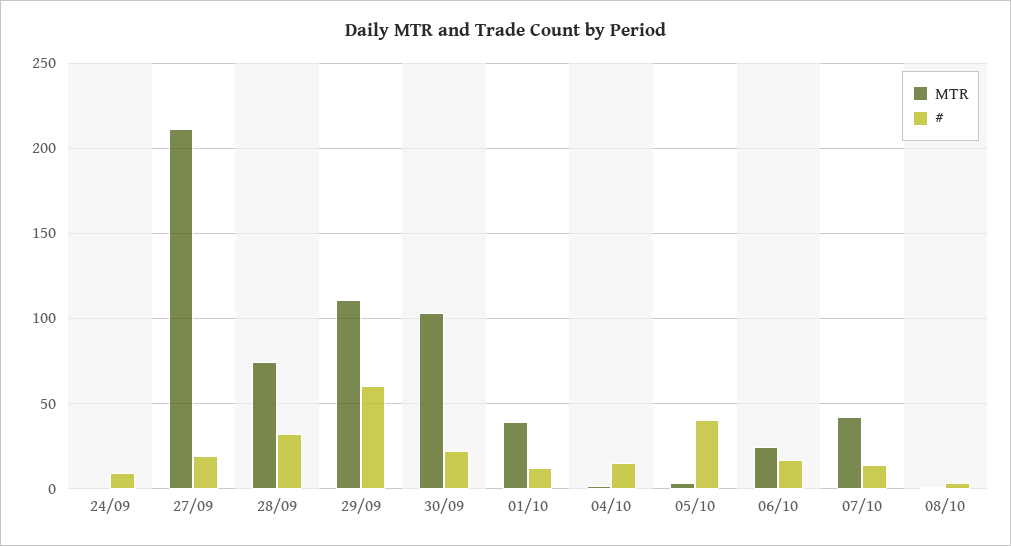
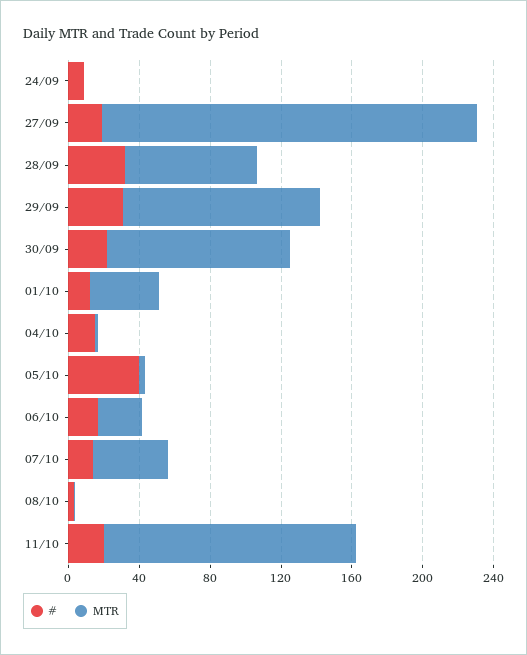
#, 29/09: 60 -> 30
#, 11/10: none -> 20
MTR, 11/10: none -> 140

